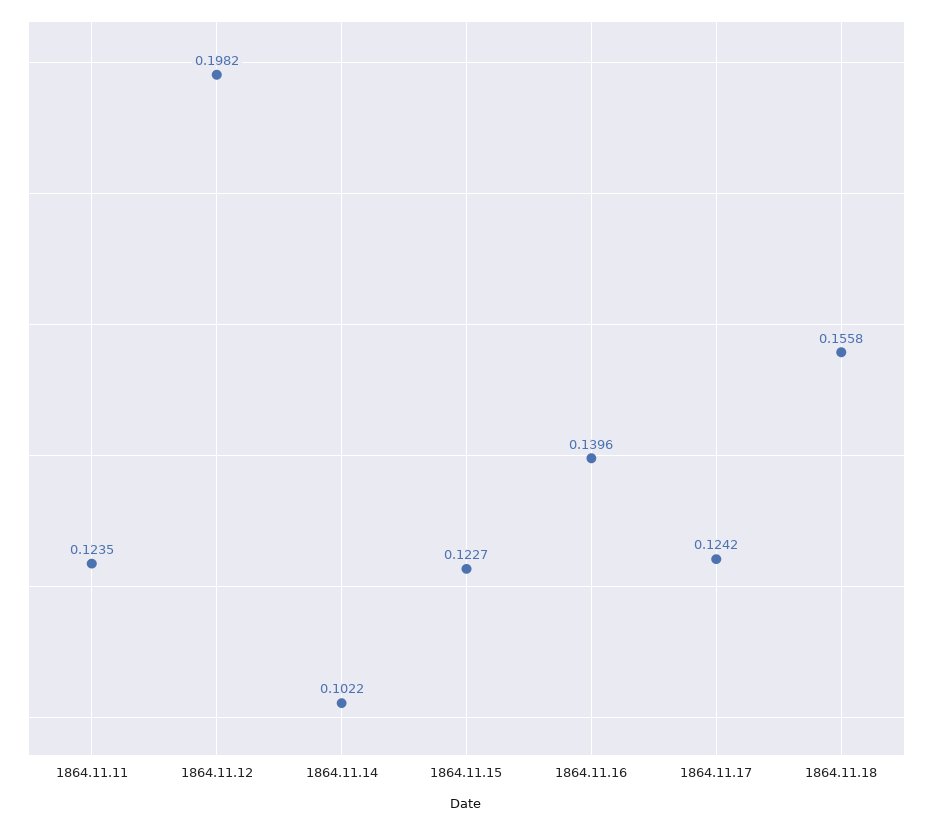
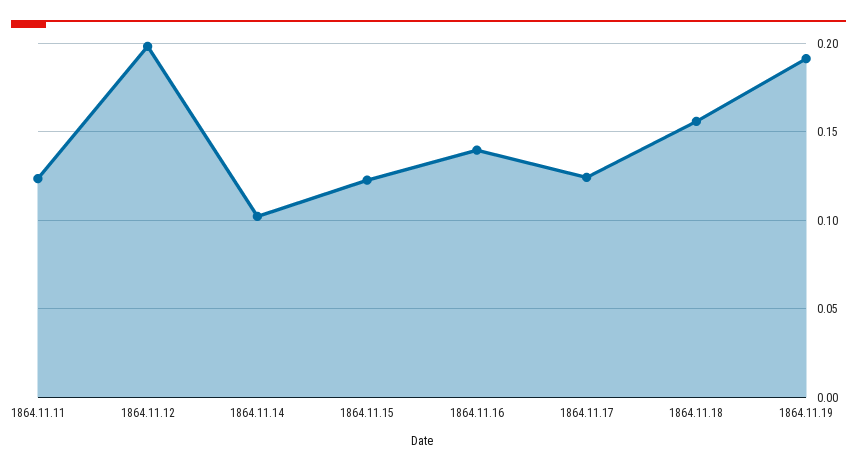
1864.11.19: none -> 0.19

